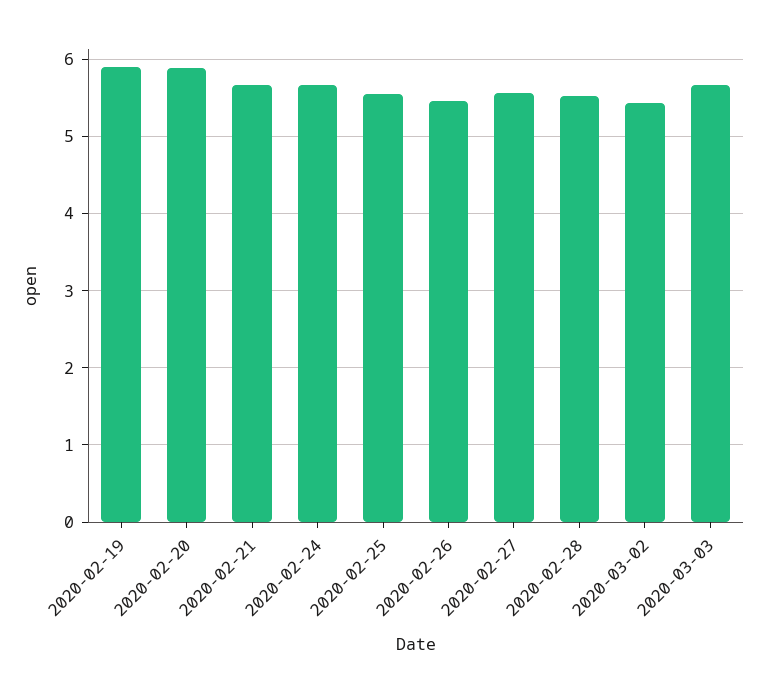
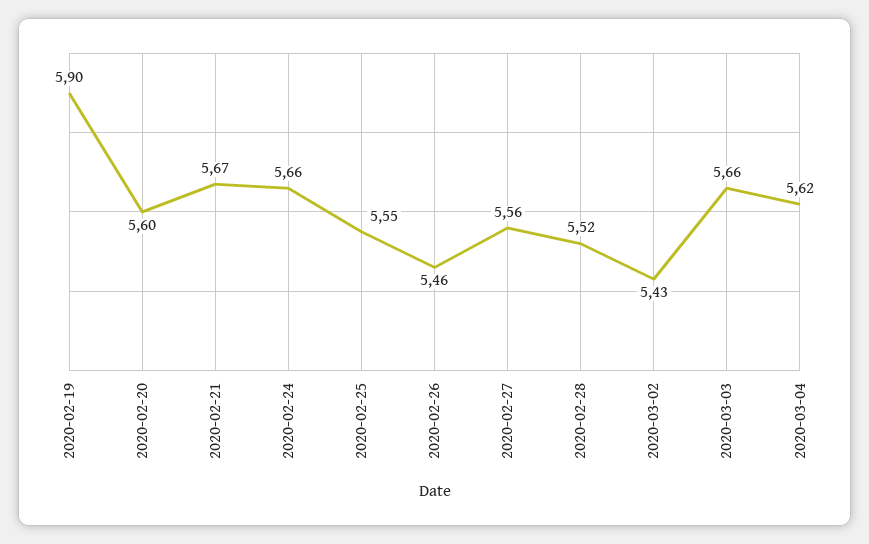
2020-02-20: 5.9 -> 5.6
2020-03-04: none -> 5.62

